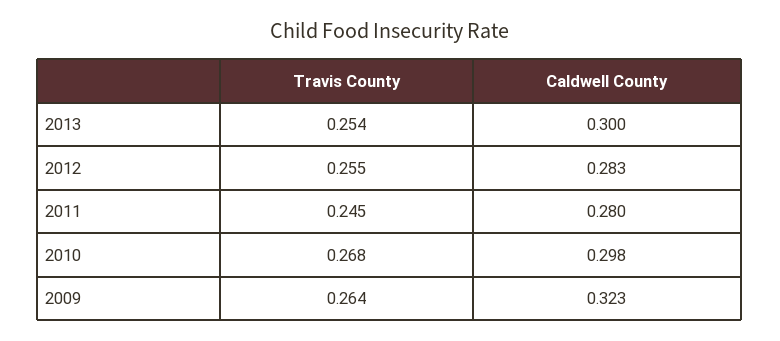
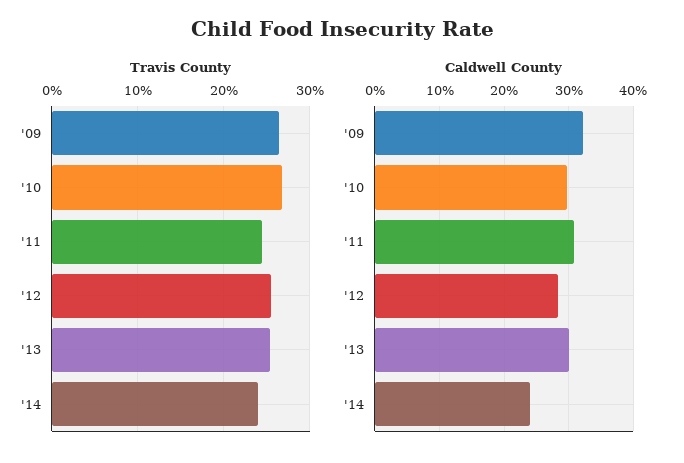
Caldwell County, 2011: 0.28 -> 0.31
Travis County, '14: none -> 0.24
Caldwell County, '14: none -> 0.24

